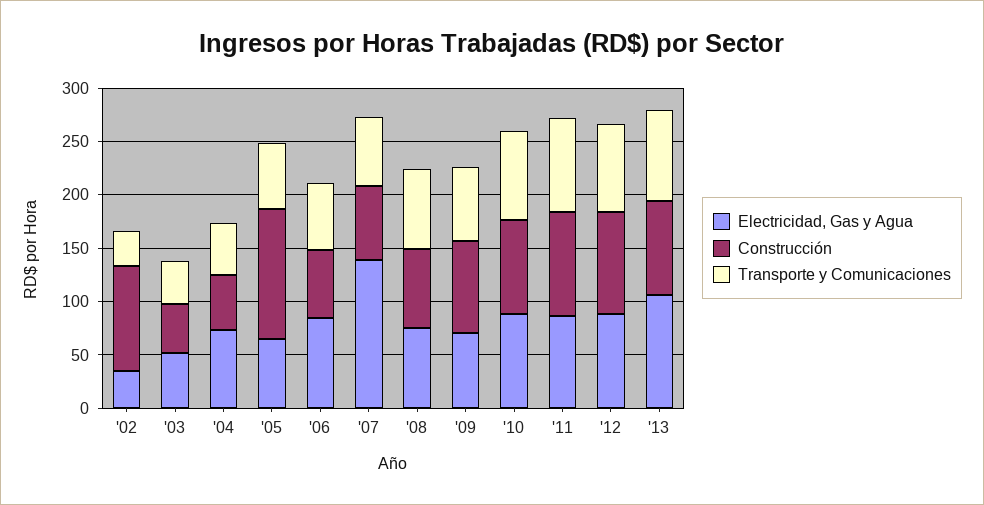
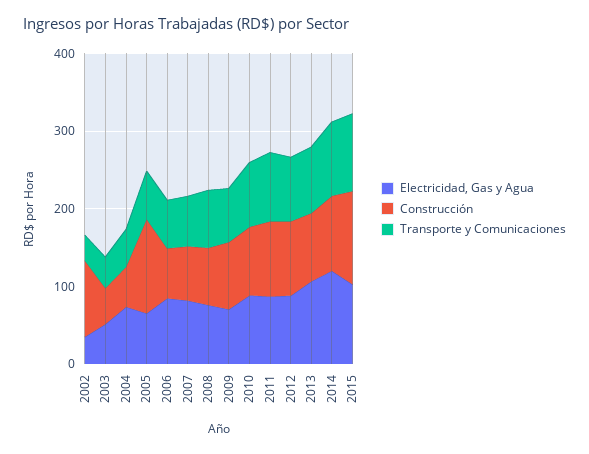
Electricidad, Gas y Agua, '07: 140 -> 80
Electricidad, Gas y Agua, 2014: none -> 120
Construcción, 2014: none -> 100
Transporte y Comunicaciones, 2014: none -> 100
Electricidad, Gas y Agua, 2015: none -> 100
Construcción, 2015: none -> 120
Transporte y Comunicaciones, 2015: none -> 100

